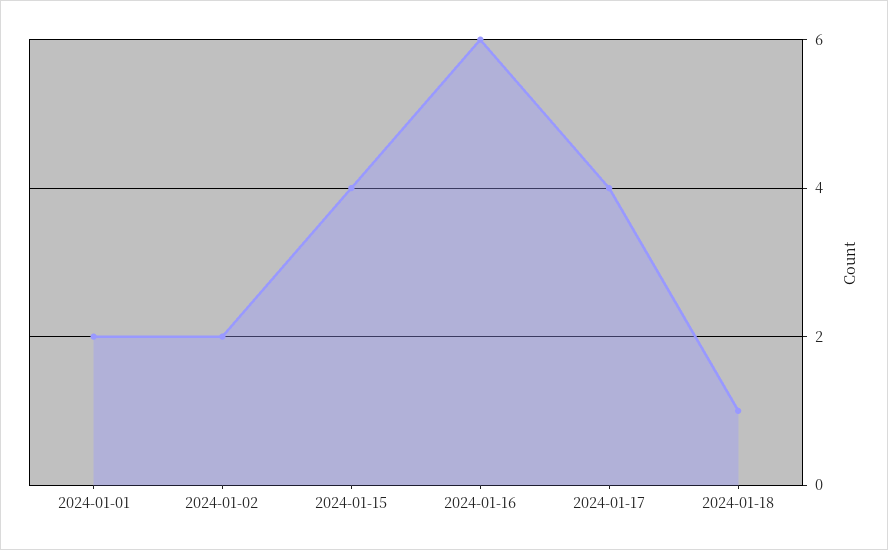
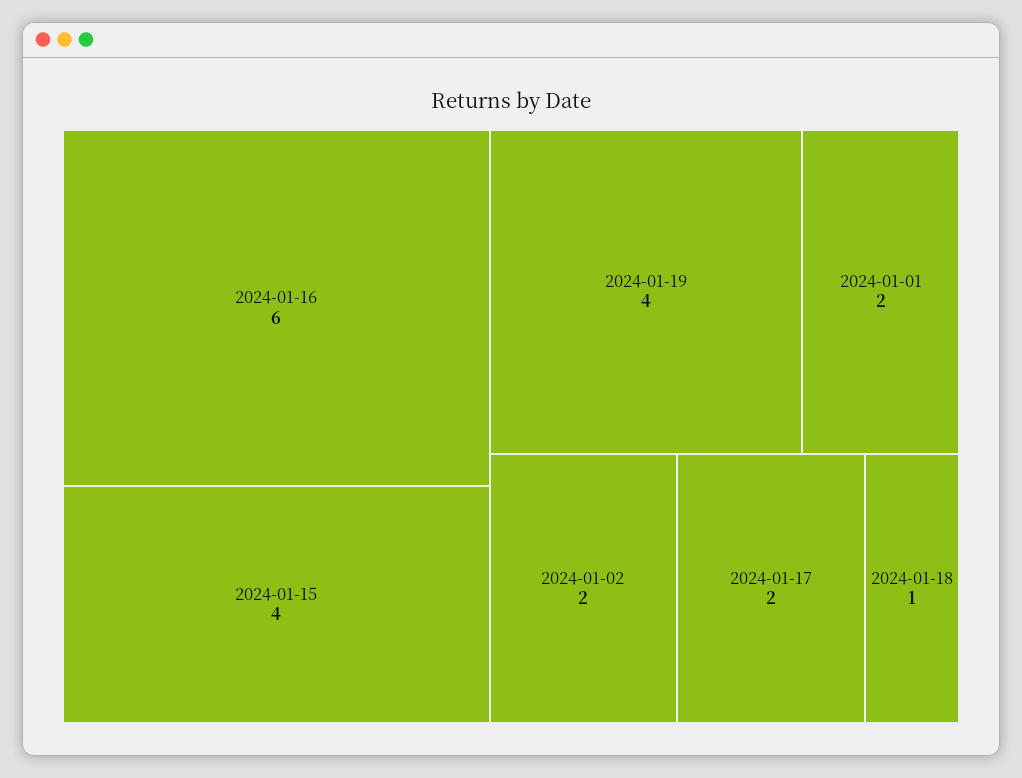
2024-01-17: 4 -> 2
2024-01-19: none -> 4

